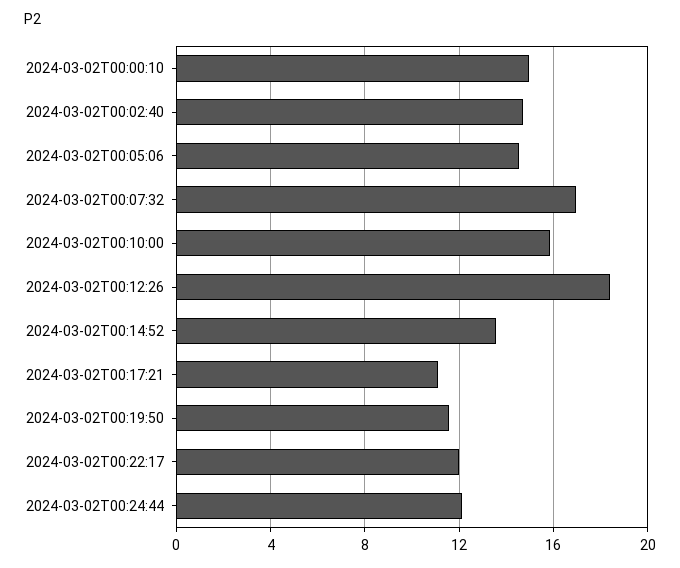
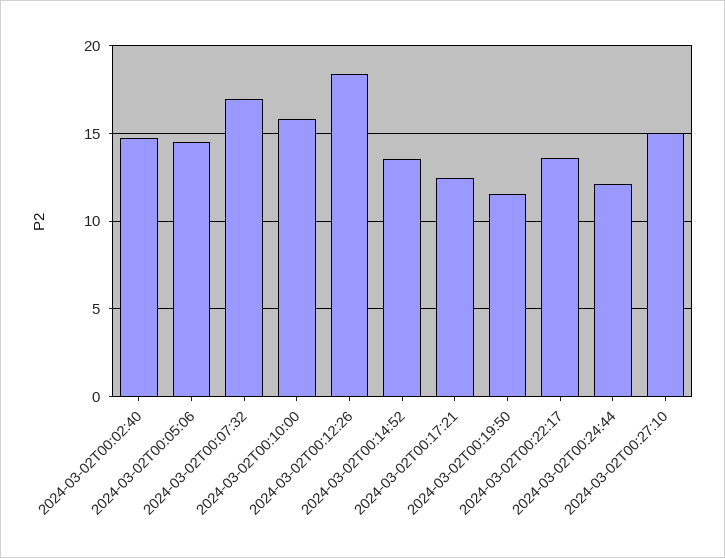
2024-03-02T00:00:10: 15 -> none
2024-03-02T00:17:21: 11 -> 12.5
2024-03-02T00:22:17: 12 -> 13.5
2024-03-02T00:27:10: none -> 15

